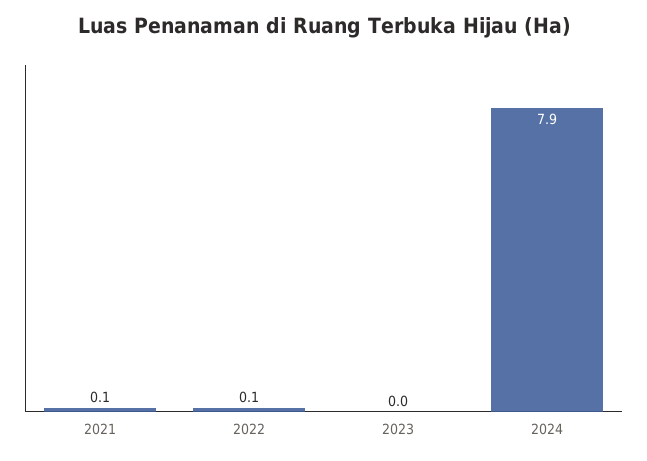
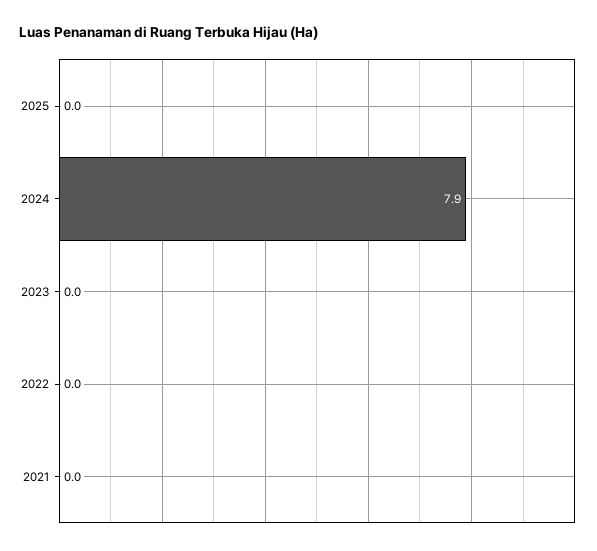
2021: 0.1 -> 0
2022: 0.1 -> 0
2025: none -> 0

